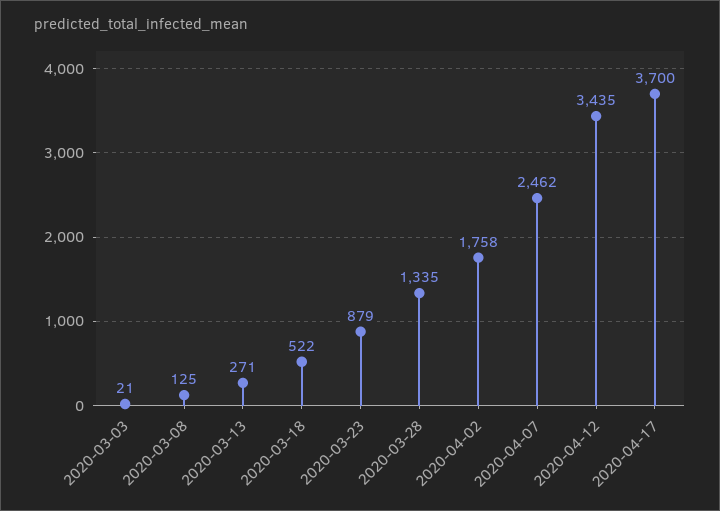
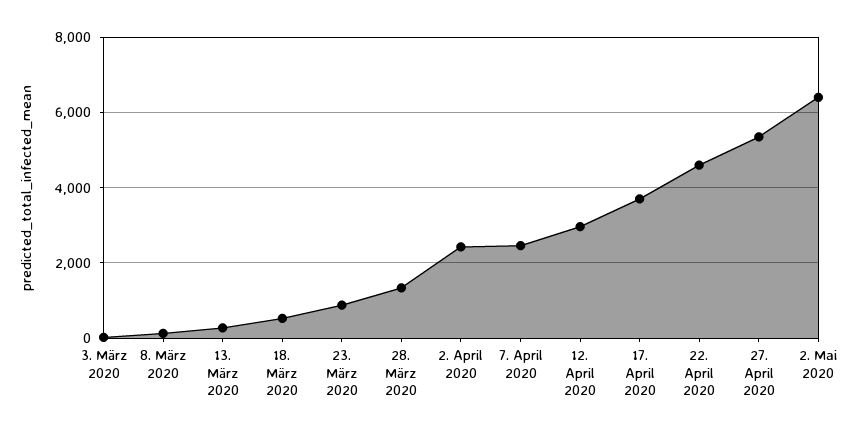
2020-04-02: 1758 -> 2400
2020-04-12: 3435 -> 3000
22. April 2020: none -> 4600
27. April 2020: none -> 5400
2. Mai 2020: none -> 6400

